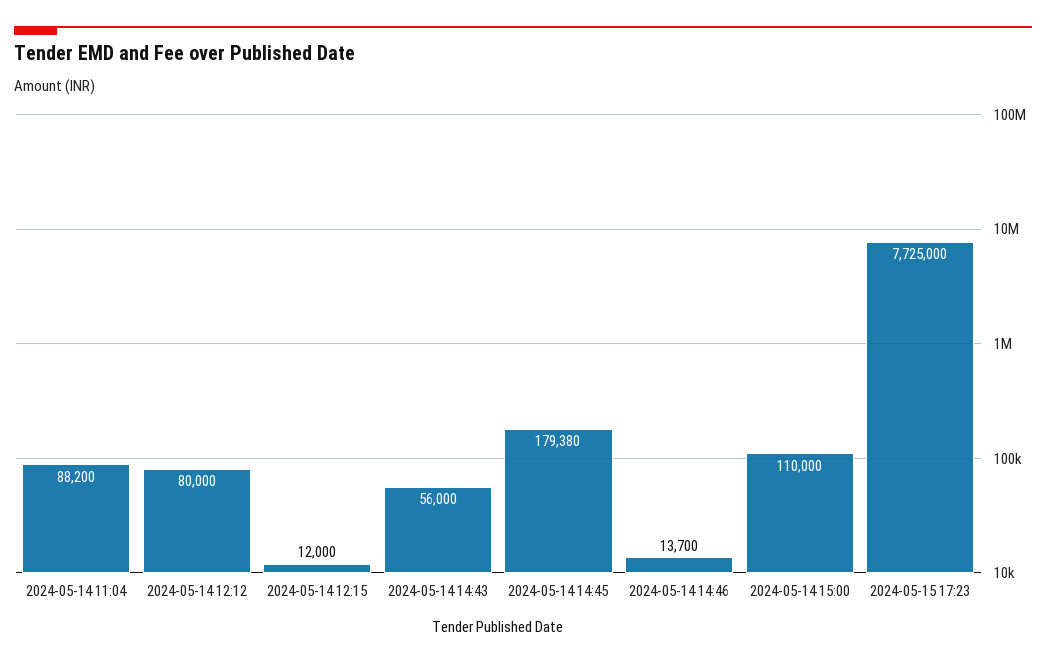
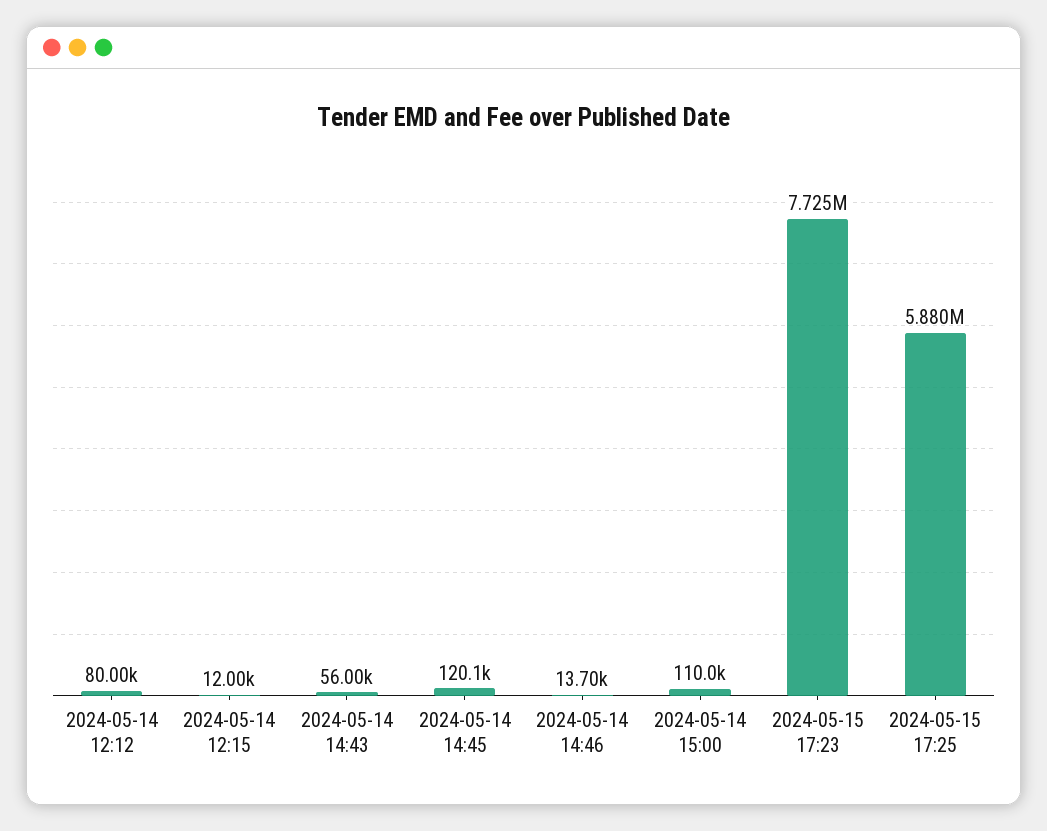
2024-05-14 11:04: 88200 -> none
2024-05-14 14:45: 179380 -> 120100
2024-05-15 17:25: none -> 5880000

